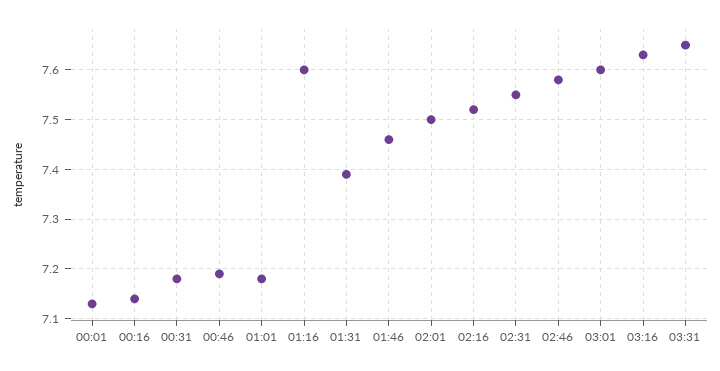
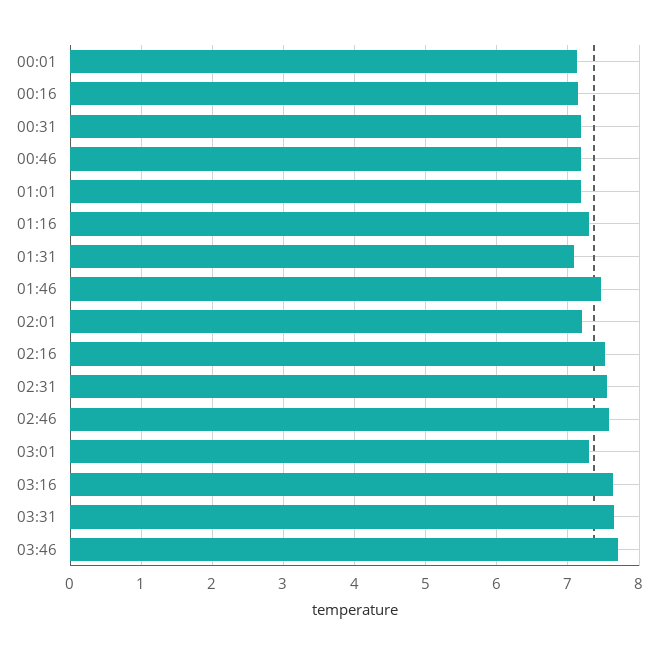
01:16: 7.6 -> 7.3
01:31: 7.4 -> 7.1
02:01: 7.5 -> 7.2
03:01: 7.6 -> 7.3
03:46: none -> 7.7

